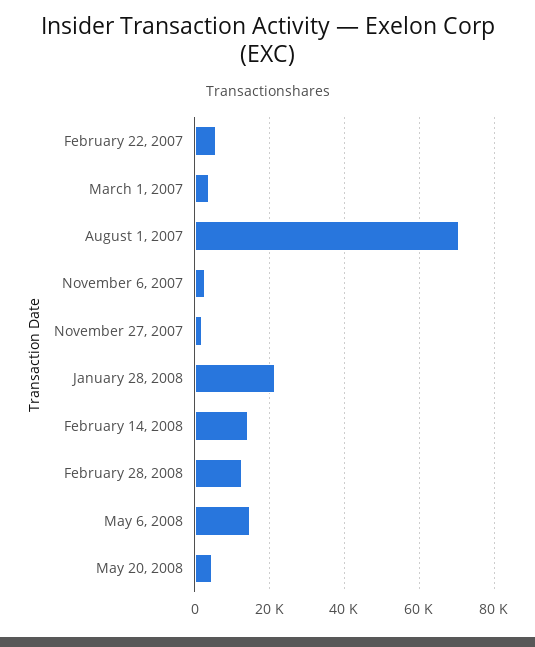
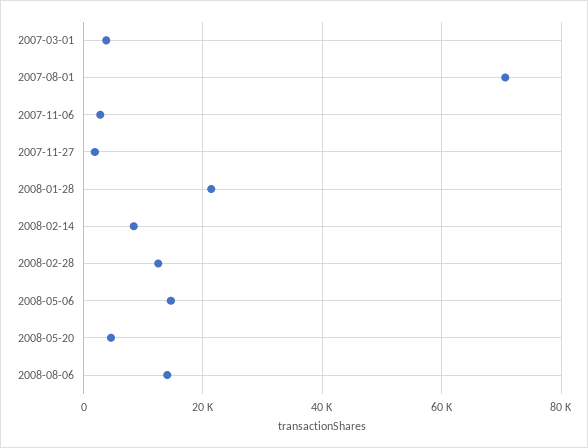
February 22, 2007: 6000 -> none
February 14, 2008: 14000 -> 8000
2008-08-06: none -> 14000

